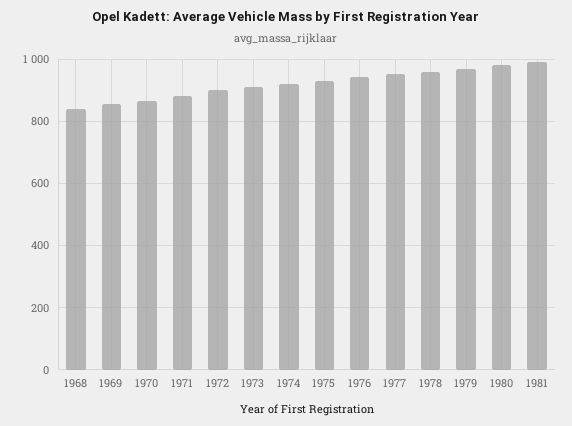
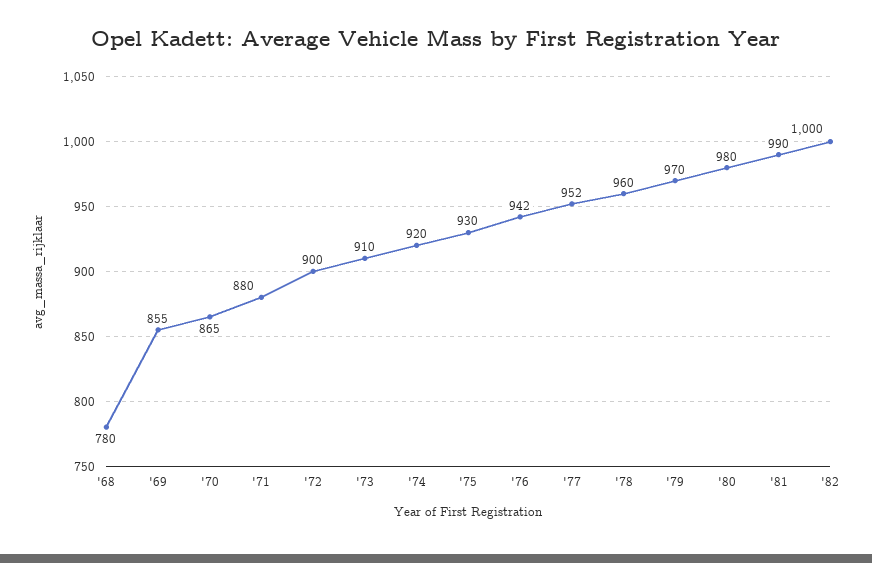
1968: 840 -> 780
'82: none -> 1000

